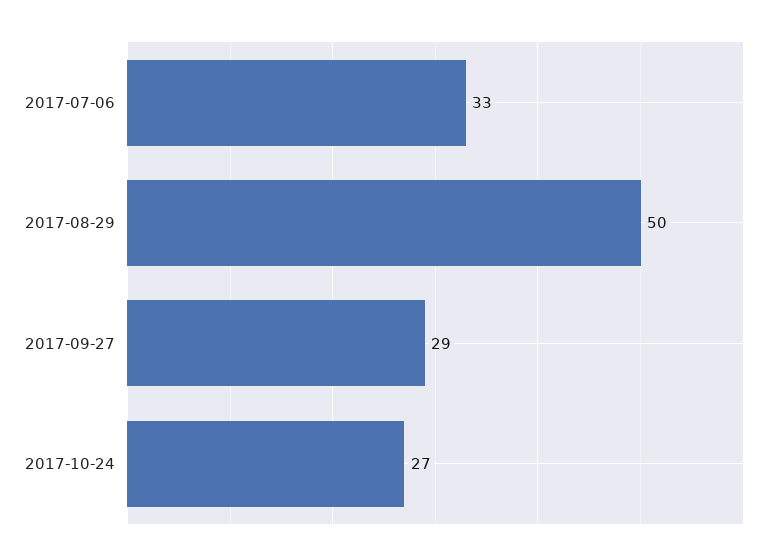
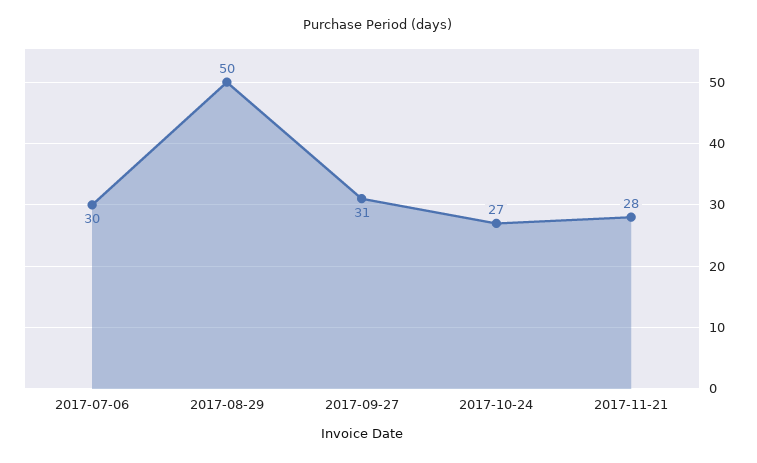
2017-07-06: 33 -> 30
2017-09-27: 29 -> 31
2017-11-21: none -> 28

